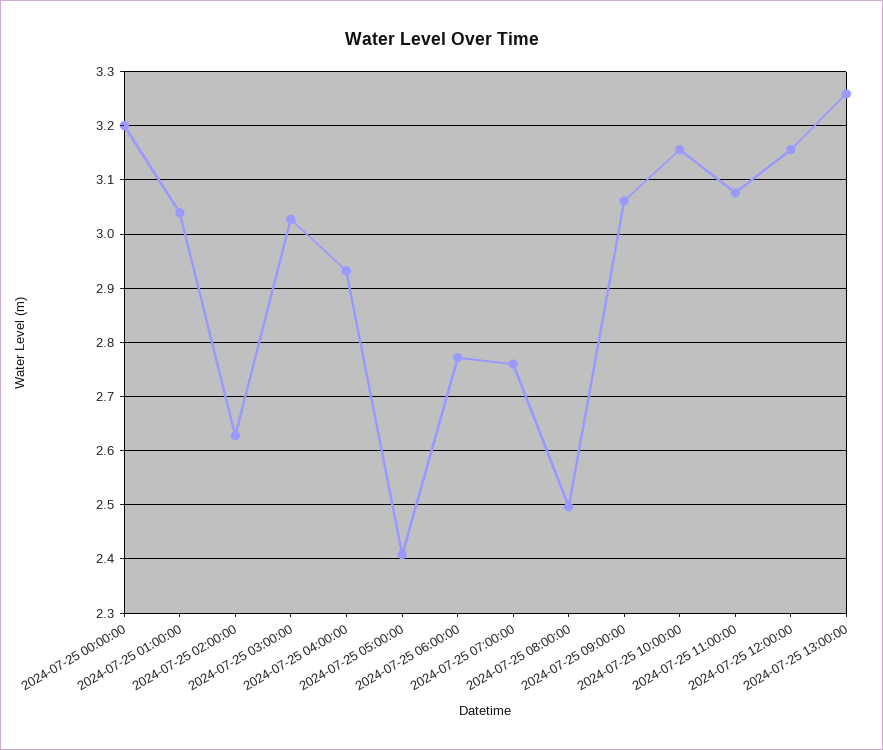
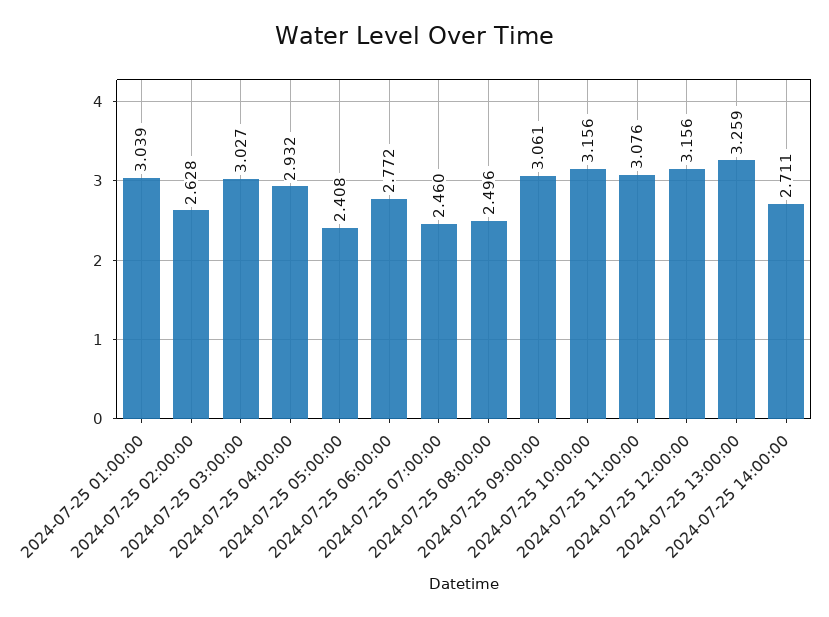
2024-07-25 00:00:00: 3.2 -> none
2024-07-25 07:00:00: 2.76 -> 2.46
2024-07-25 14:00:00: none -> 2.711

